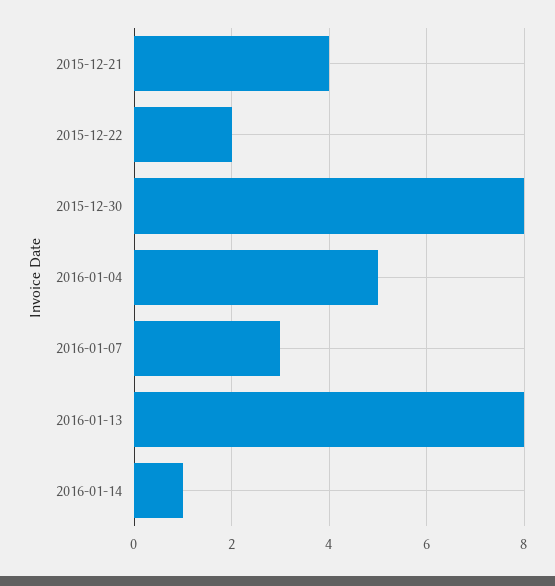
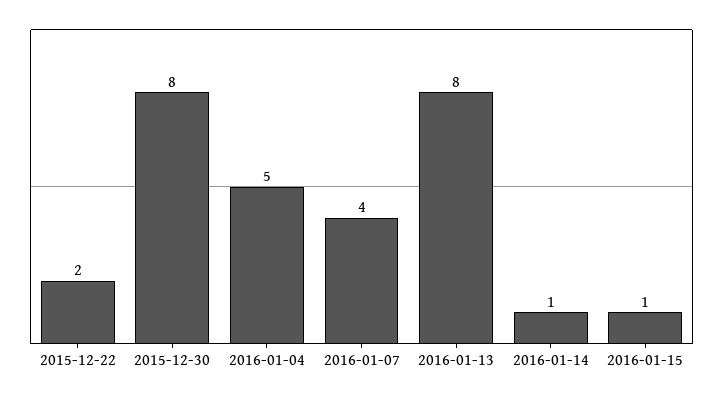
2015-12-21: 4 -> none
2016-01-07: 3 -> 4
2016-01-15: none -> 1

